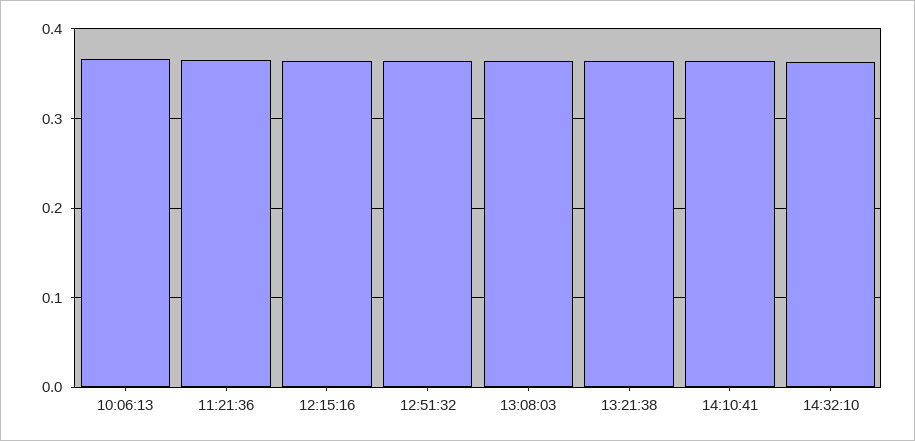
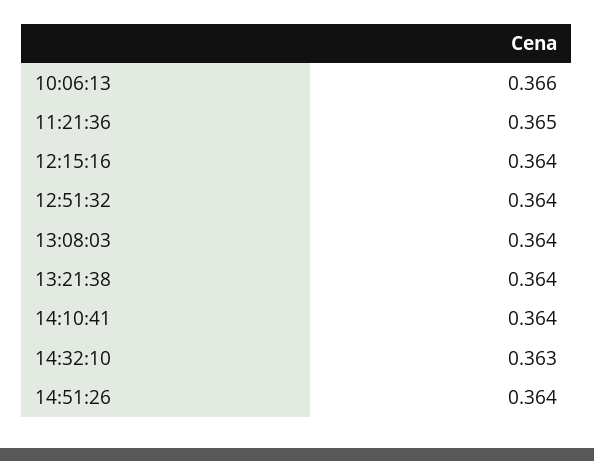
14:51:26: none -> 0.364

